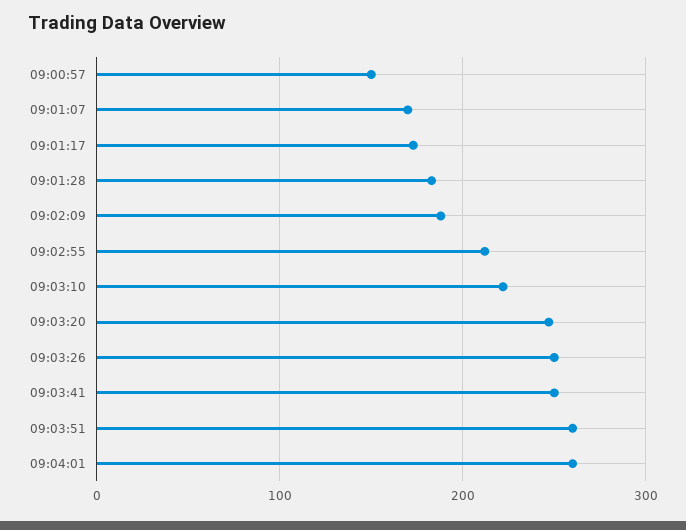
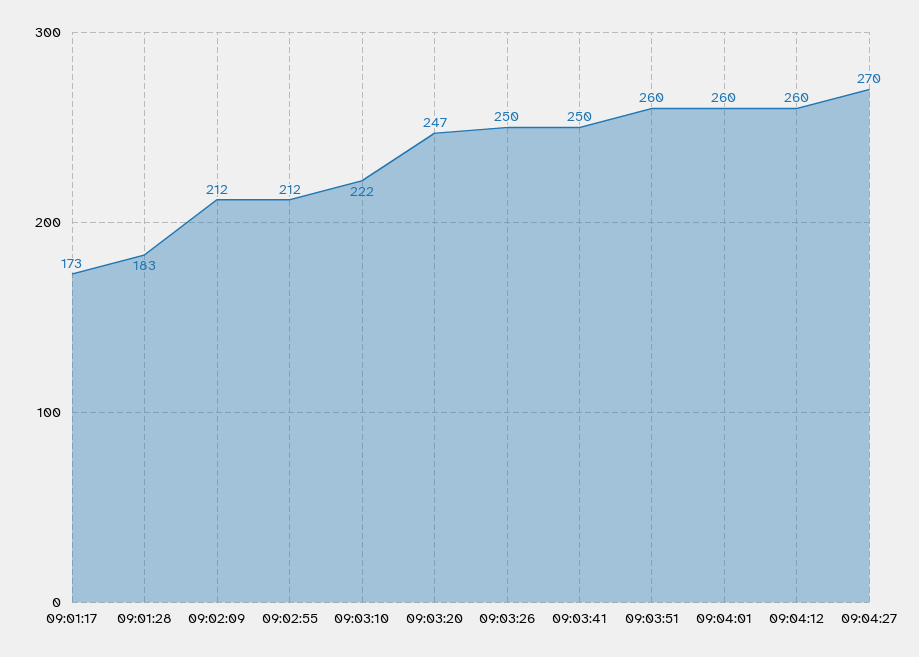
09:00:57: 150 -> none
09:01:07: 170 -> none
09:02:09: 190 -> 212
09:04:12: none -> 260
09:04:27: none -> 270

